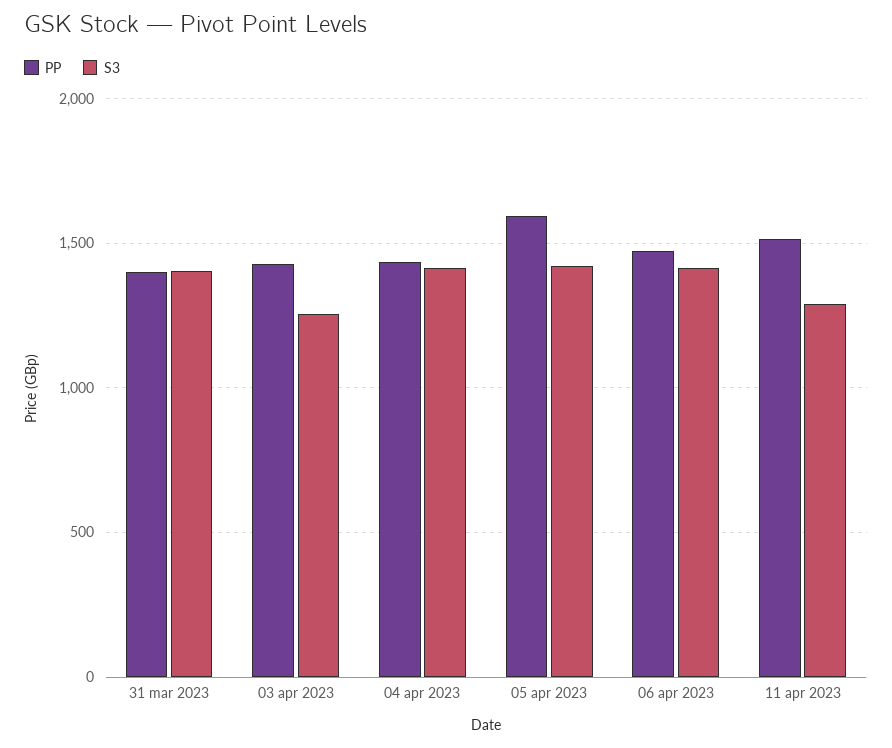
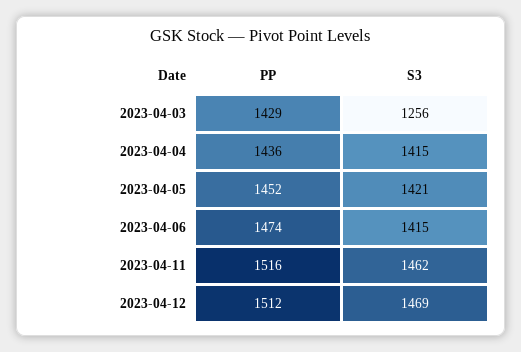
PP, 31 mar 2023: 1400 -> none
S3, 31 mar 2023: 1400 -> none
PP, 05 apr 2023: 1600 -> 1452
S3, 11 apr 2023: 1300 -> 1462
PP, 2023-04-12: none -> 1512
S3, 2023-04-12: none -> 1469

